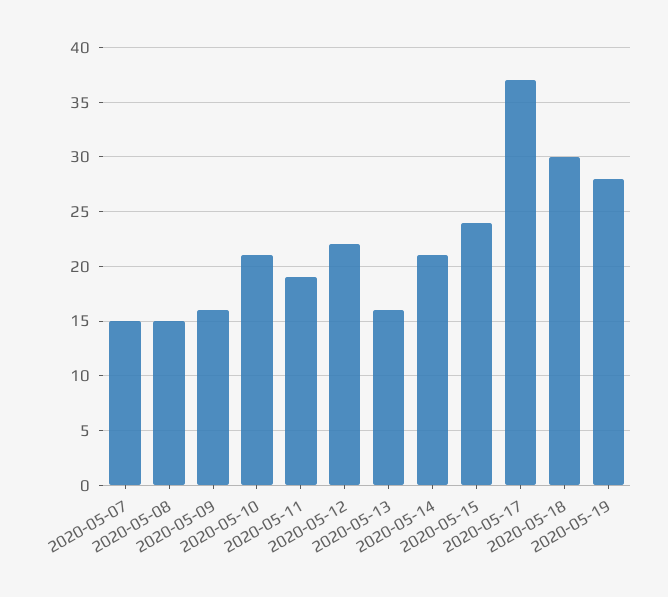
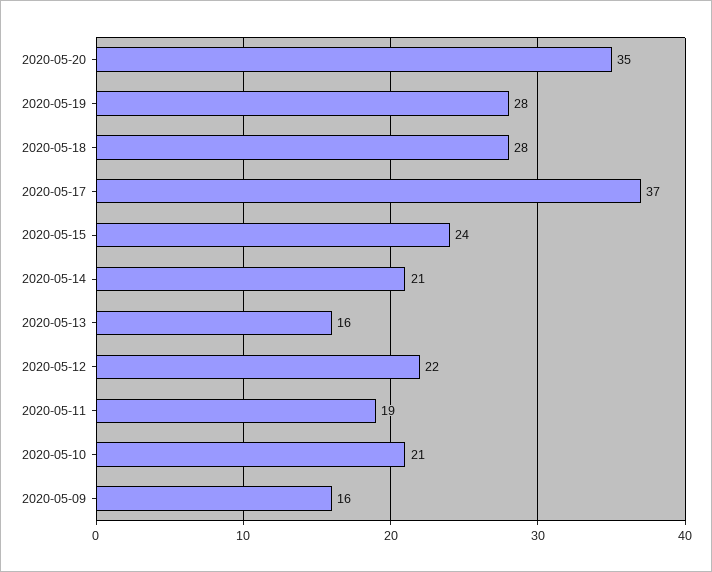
2020-05-07: 15 -> none
2020-05-08: 15 -> none
2020-05-18: 30 -> 28
2020-05-20: none -> 35

